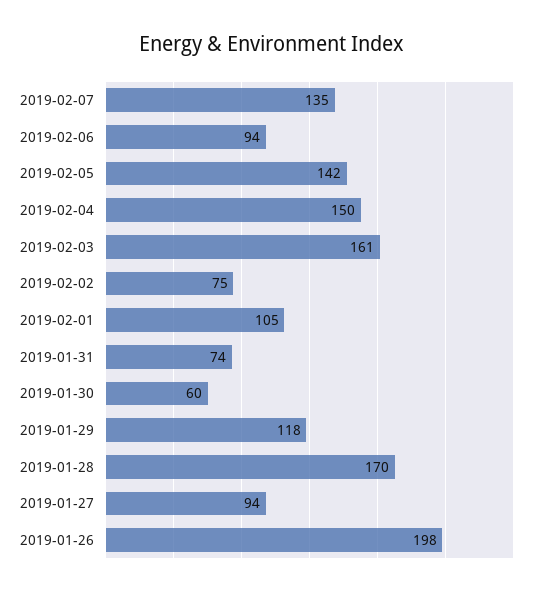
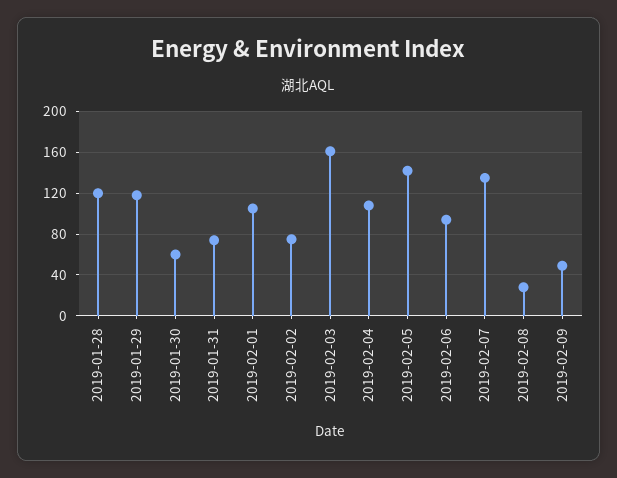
2019-02-04: 150 -> 110
2019-01-28: 170 -> 120
2019-01-27: 94 -> none
2019-01-26: 198 -> none
2019-02-08: none -> 30
2019-02-09: none -> 50

